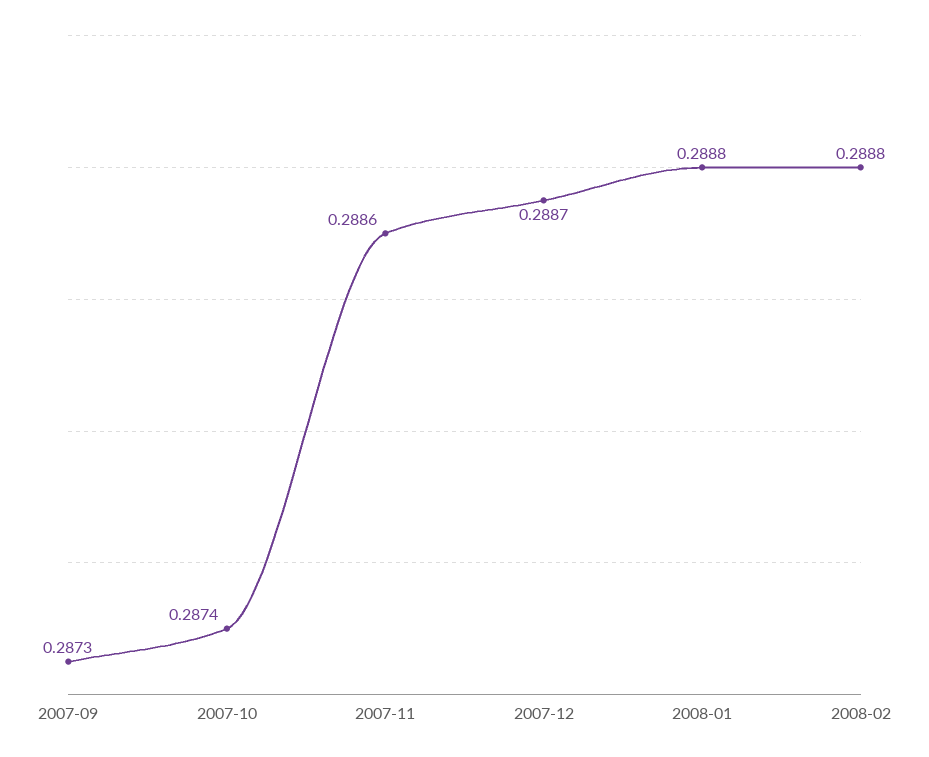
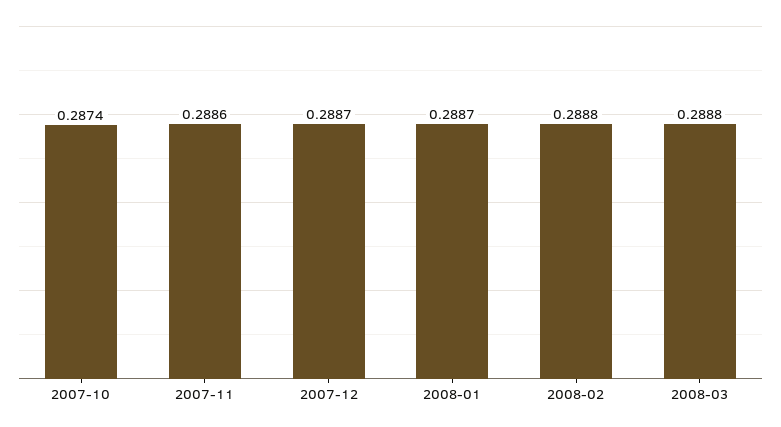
2007-09: 0.2873 -> none
2008-01: 0.2888 -> 0.2887
2008-03: none -> 0.2888

